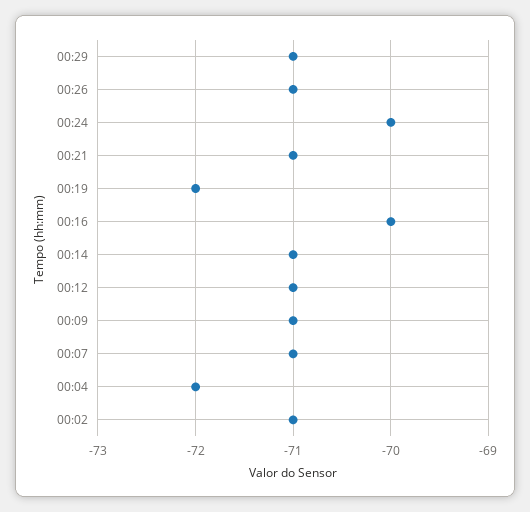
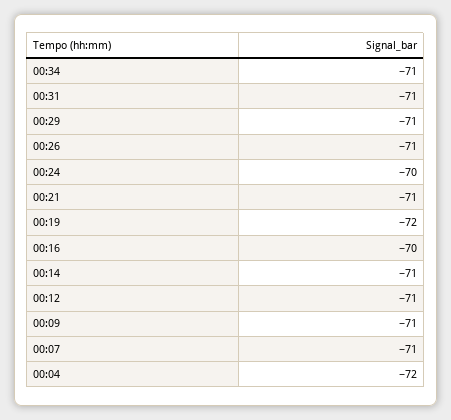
00:02: -71 -> none
00:34: none -> -71
00:31: none -> -71

